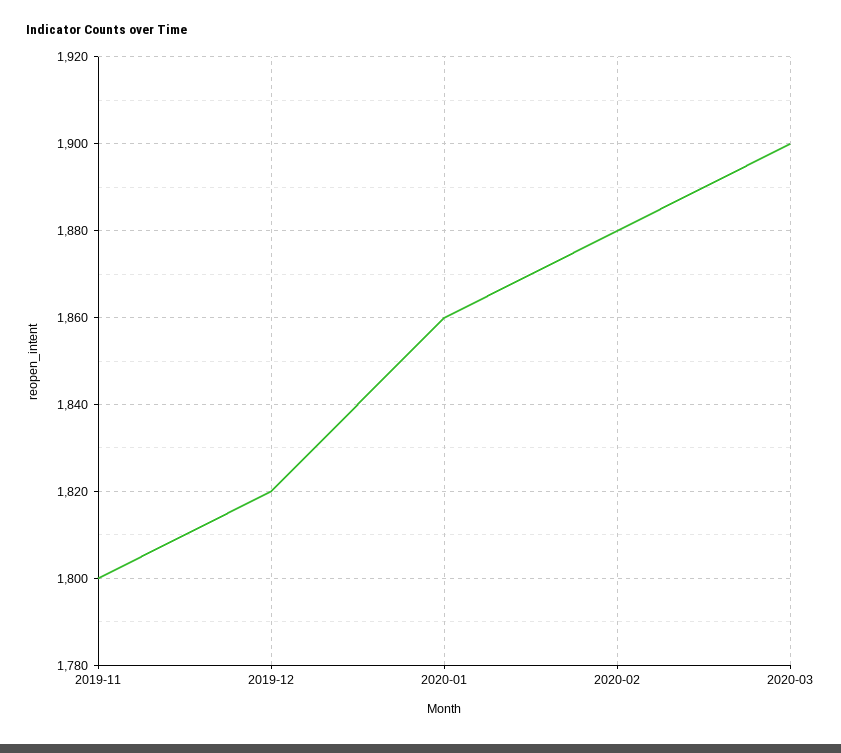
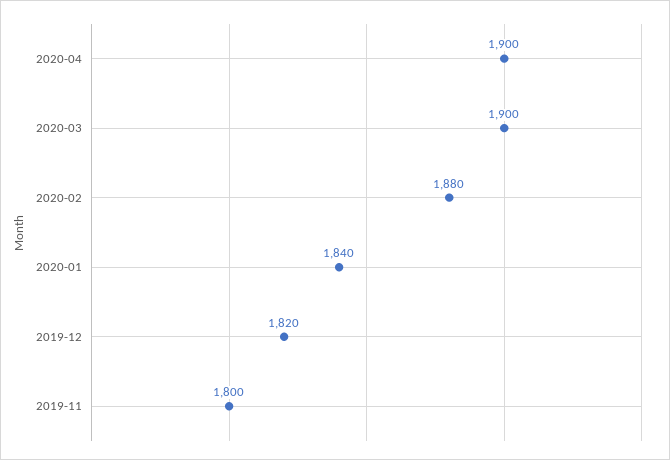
2020-01: 1860 -> 1840
2020-04: none -> 1900

